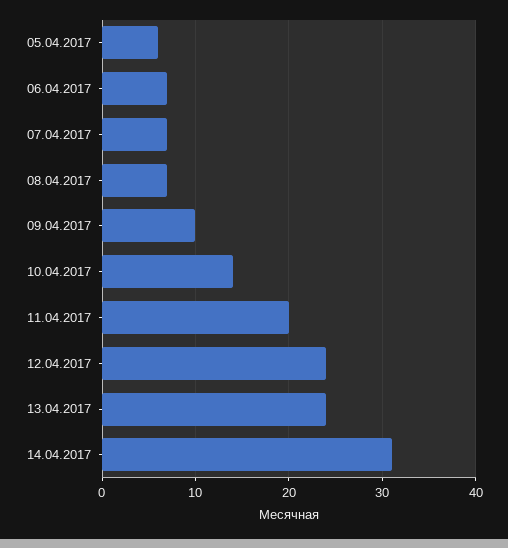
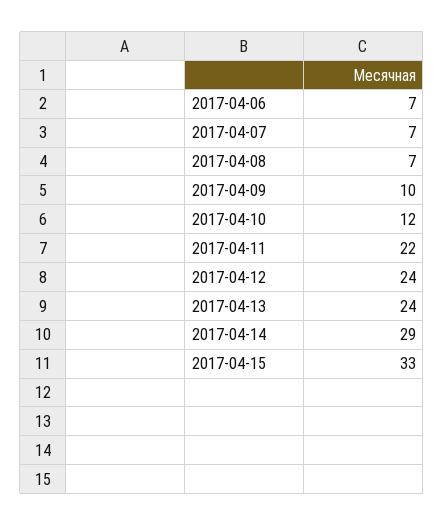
05.04.2017: 6 -> none
10.04.2017: 14 -> 12
11.04.2017: 20 -> 22
14.04.2017: 31 -> 29
2017-04-15: none -> 33

